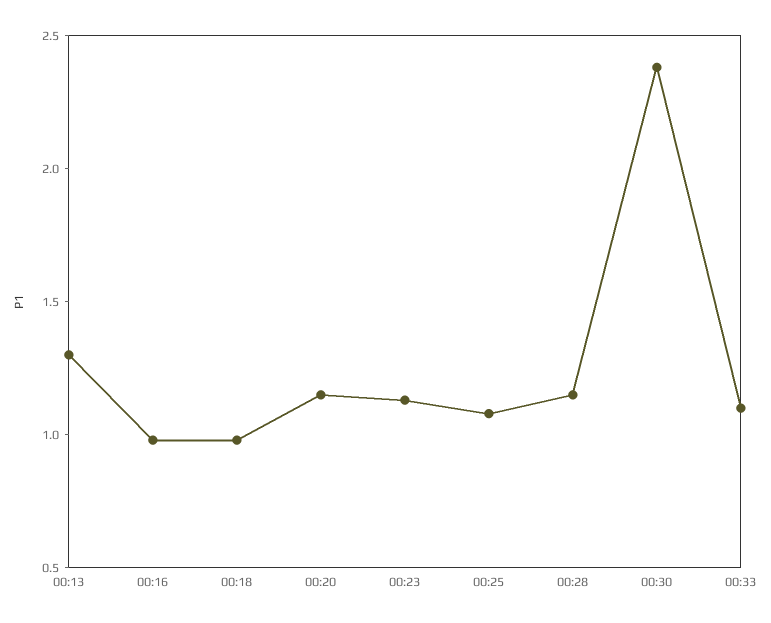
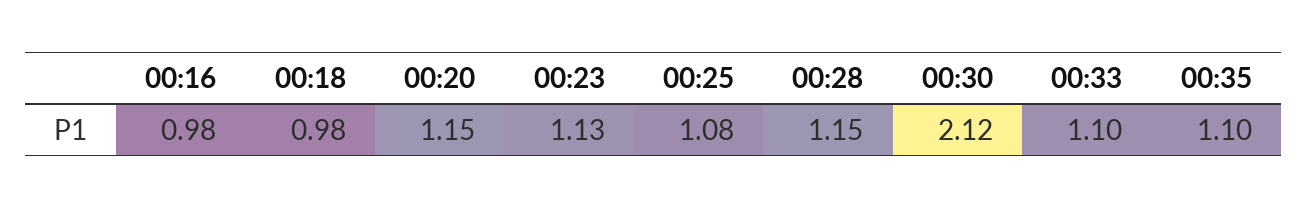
00:13: 1.3 -> none
00:30: 2.4 -> 2.12
00:35: none -> 1.1

